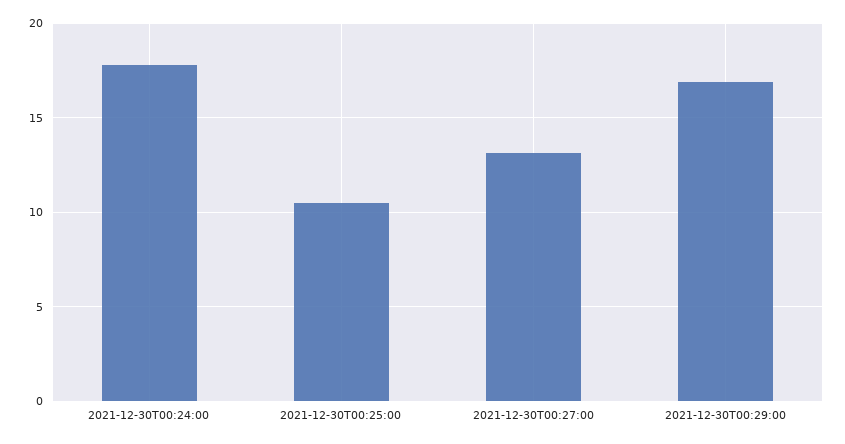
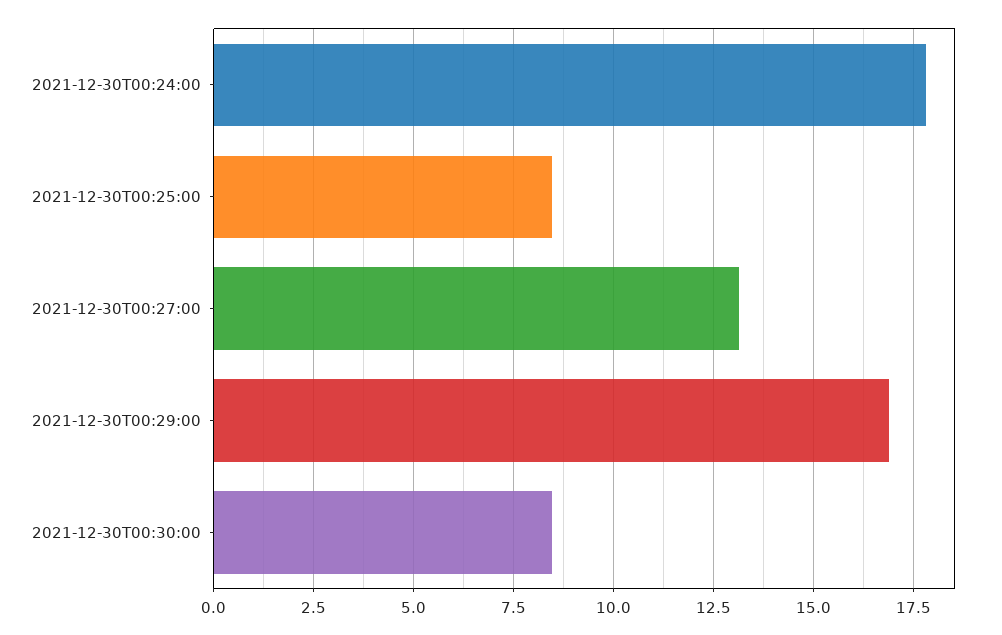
2021-12-30T00:25:00: 10.5 -> 8.5
2021-12-30T00:30:00: none -> 8.5

